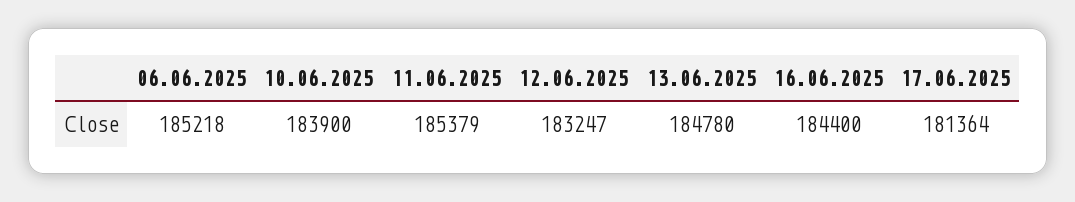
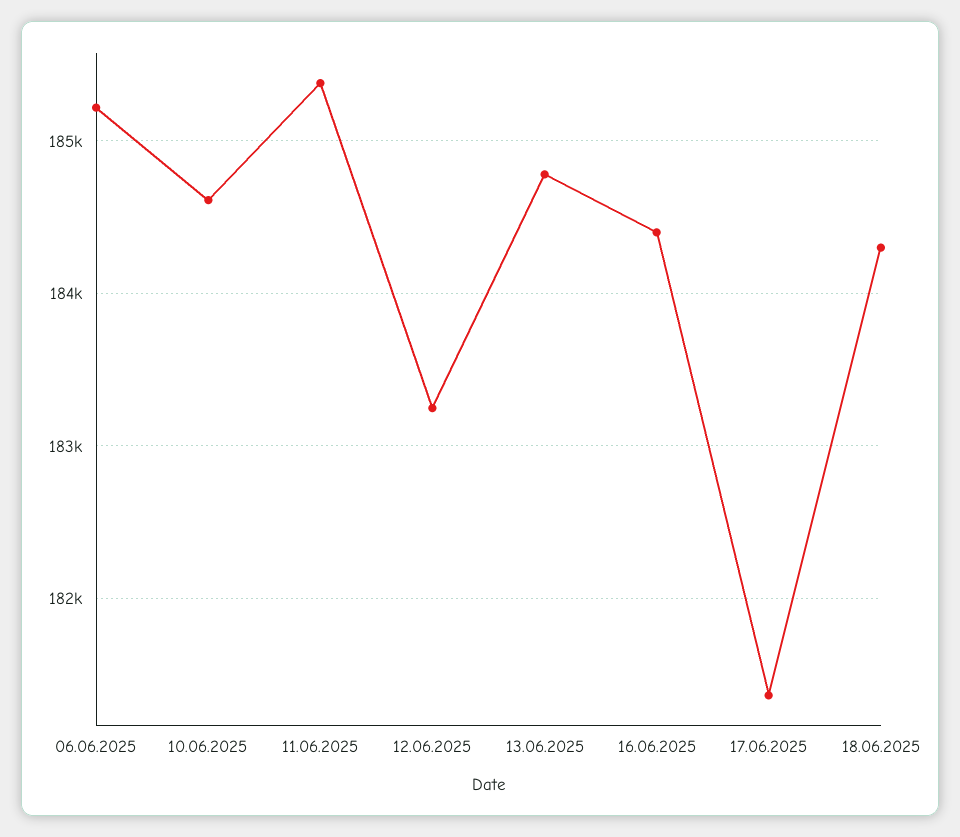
10.06.2025: 183900 -> 184600
18.06.2025: none -> 184300

